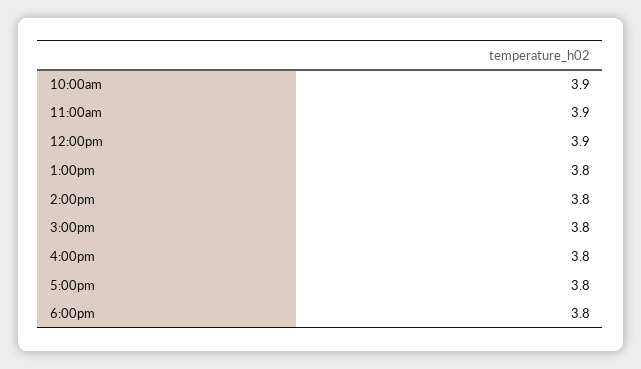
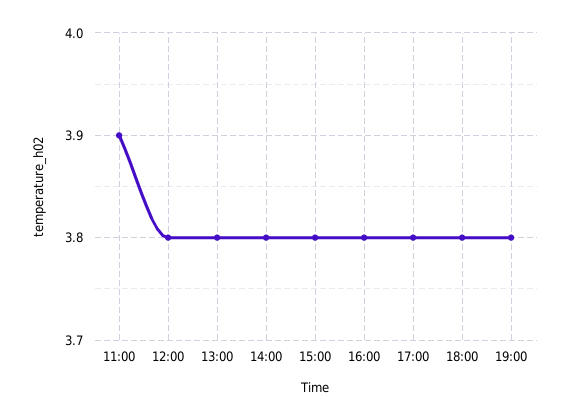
10:00am: 3.9 -> none
12:00pm: 3.9 -> 3.8
19:00: none -> 3.8

